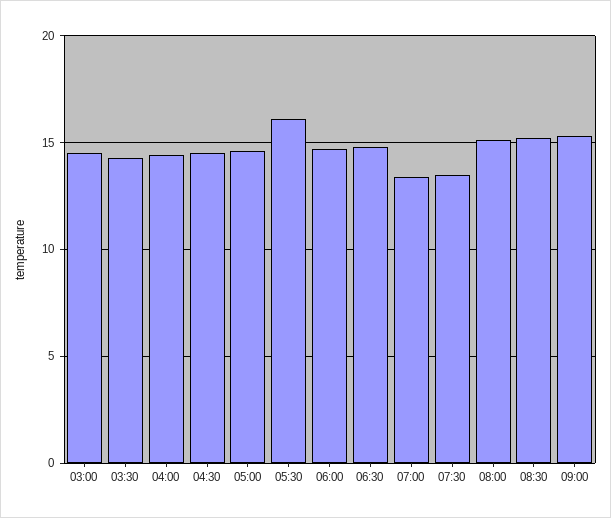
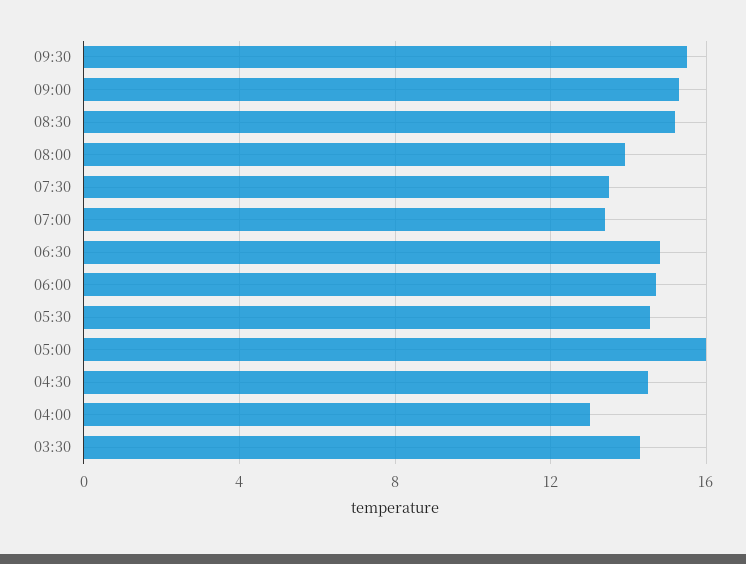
03:00: 14.5 -> none
04:00: 14.5 -> 13
05:00: 14.5 -> 16
05:30: 16 -> 14.5
08:00: 15 -> 14
09:30: none -> 15.5

